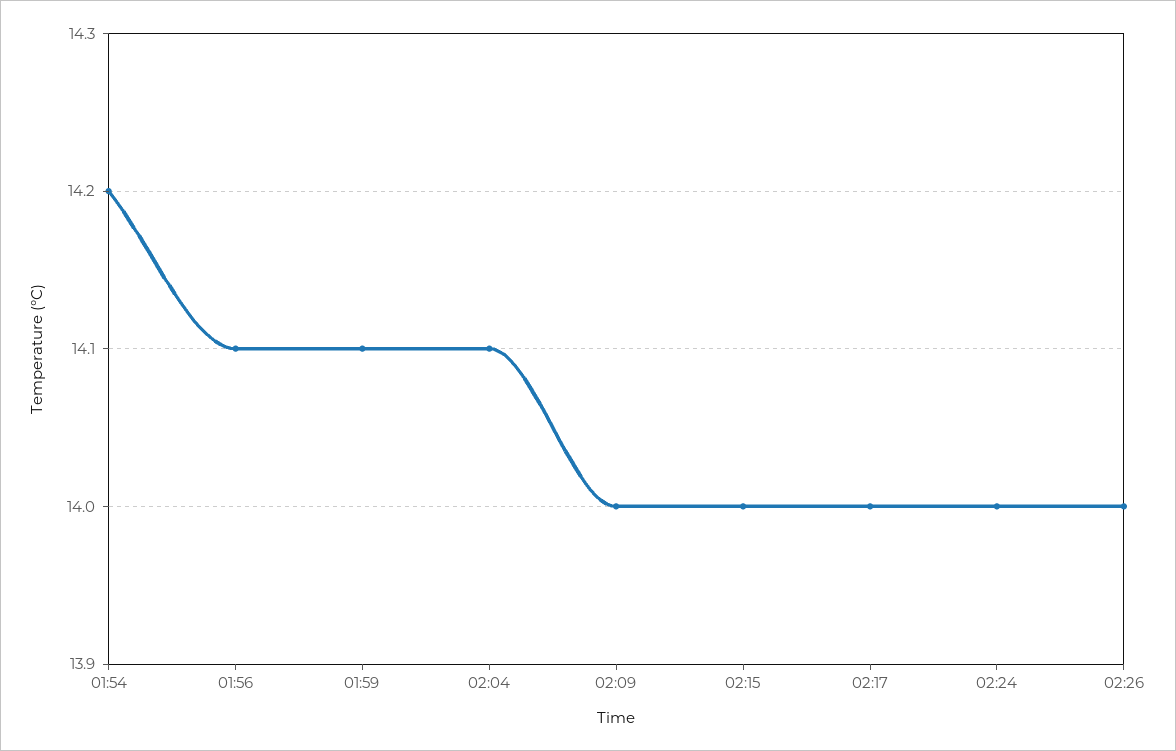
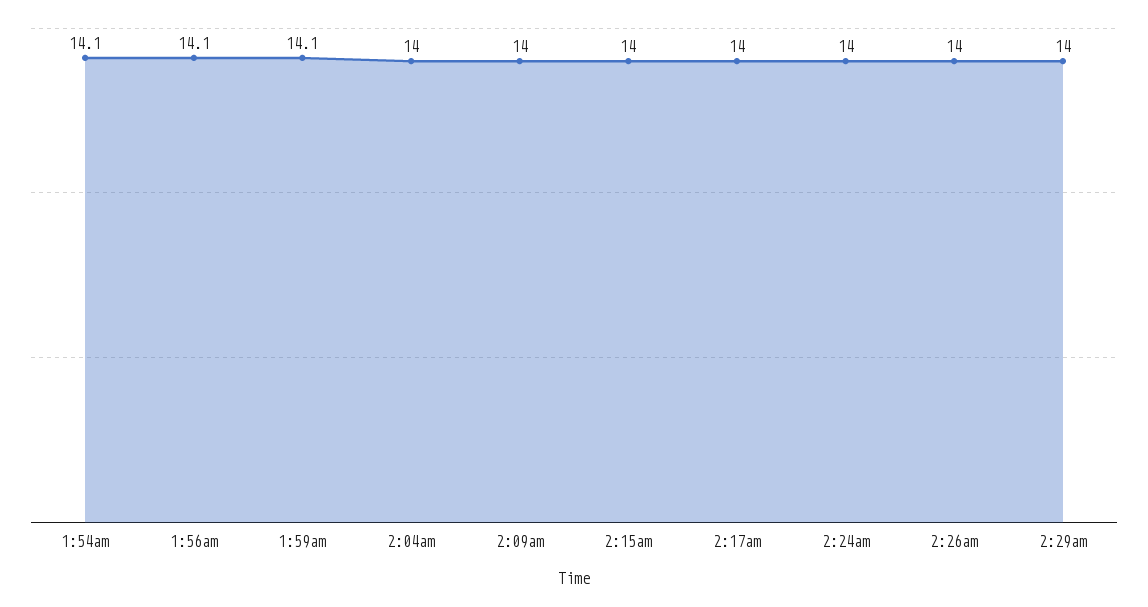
01:54: 14.2 -> 14.1
02:04: 14.1 -> 14
2:29am: none -> 14

